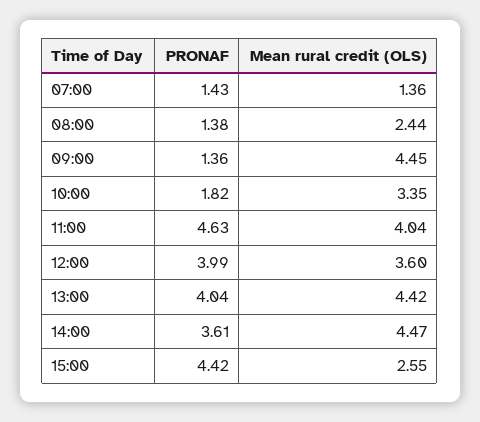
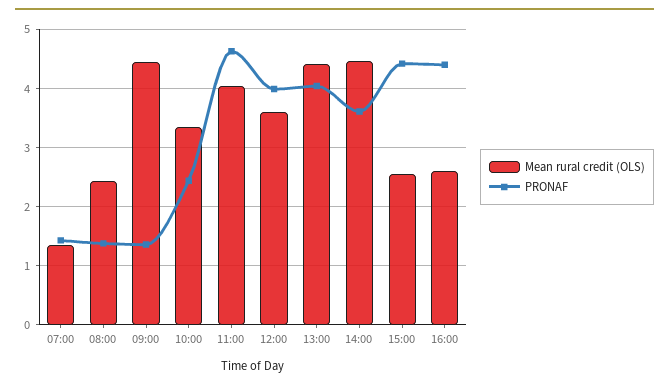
PRONAF, 10:00: 1.82 -> 2.4
Mean rural credit (OLS), 16:00: none -> 2.6
PRONAF, 16:00: none -> 4.4

